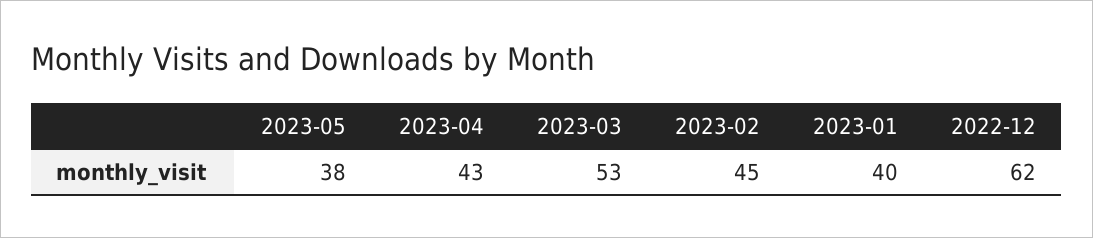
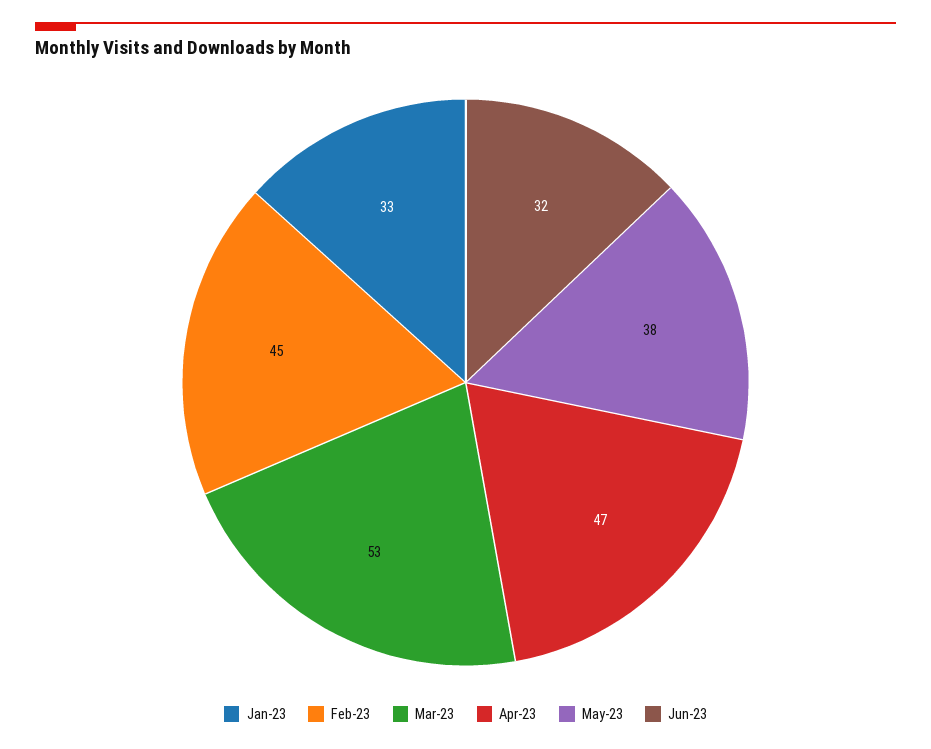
2023-04: 43 -> 47
2023-01: 40 -> 33
2022-12: 62 -> none
Jun-23: none -> 32

